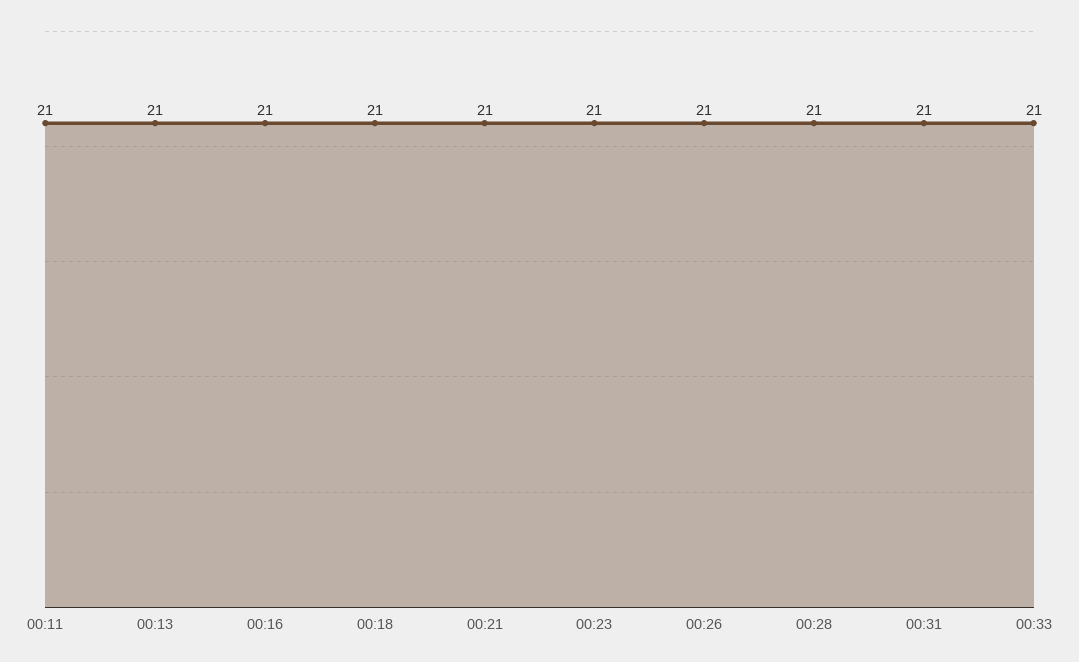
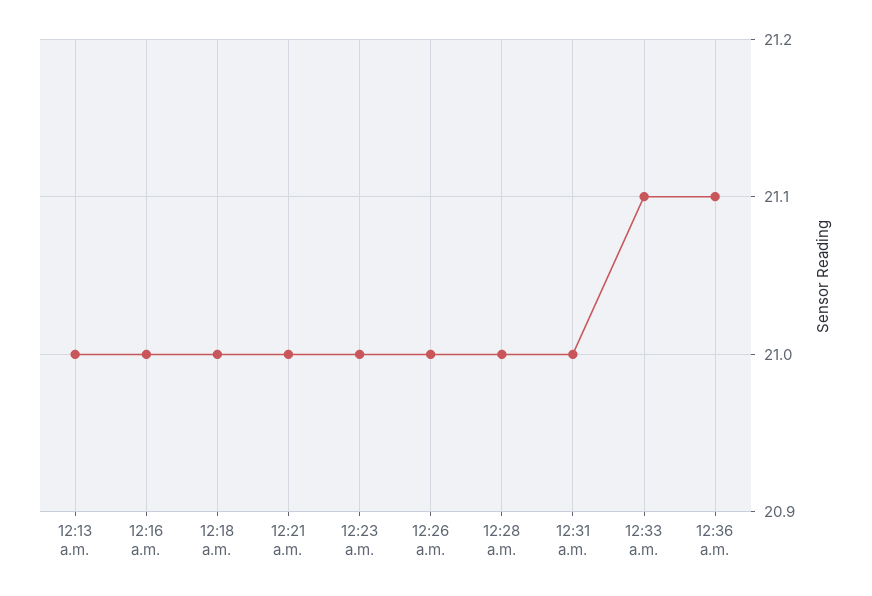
00:11: 21 -> none
00:33: 21 -> 21.1
12:36 a.m.: none -> 21.1

